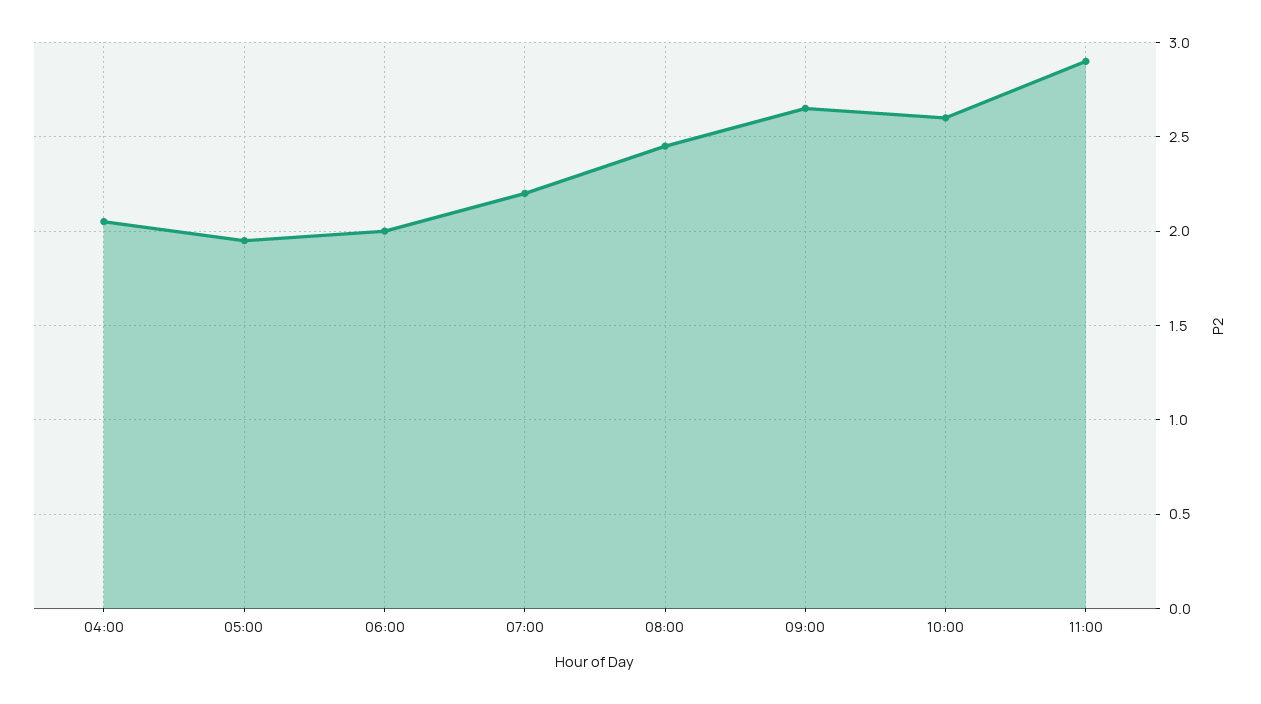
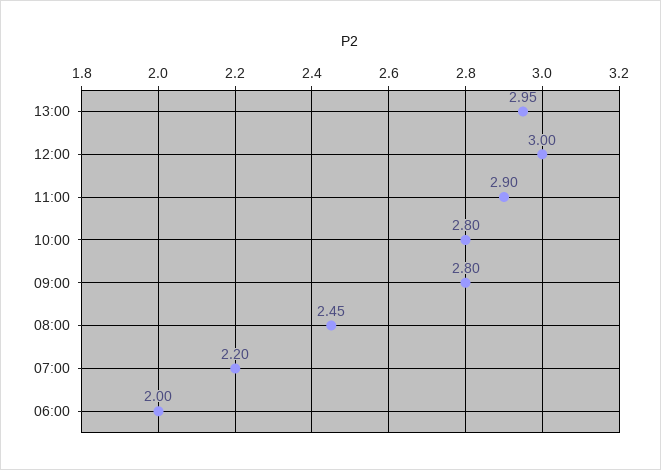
04:00: 2.05 -> none
05:00: 1.95 -> none
09:00: 2.65 -> 2.8
10:00: 2.6 -> 2.8
13:00: none -> 2.95
12:00: none -> 3

